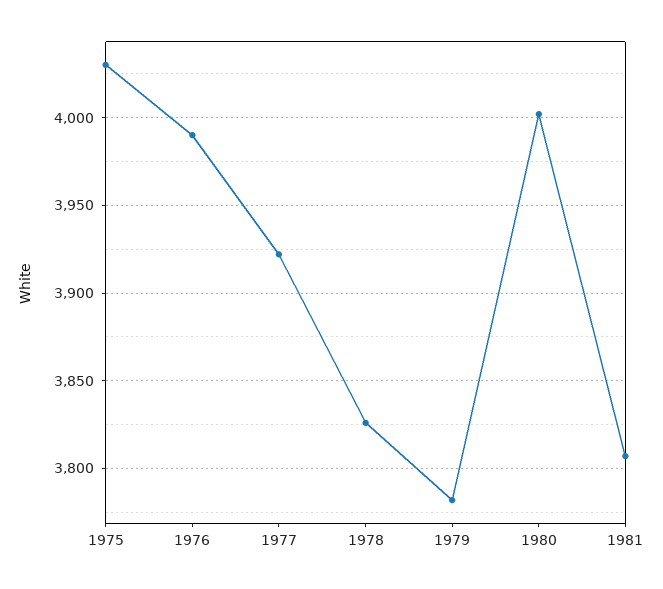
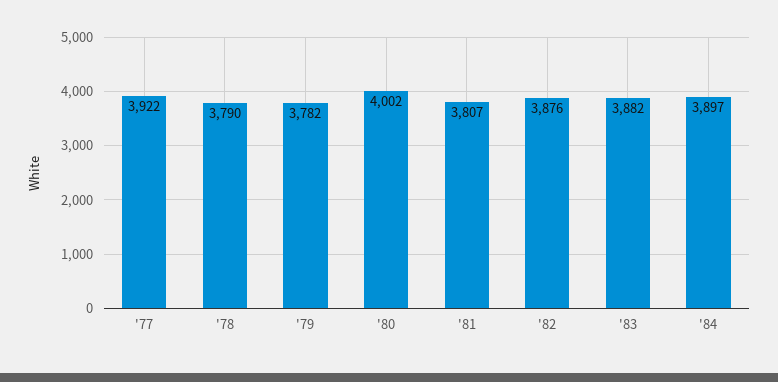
1975: 4030 -> none
1976: 3990 -> none
1978: 3825 -> 3790
'82: none -> 3876
'83: none -> 3882
'84: none -> 3897

